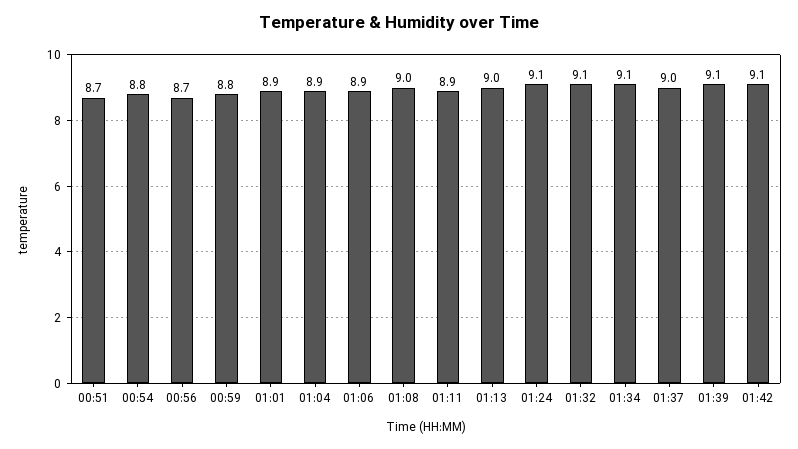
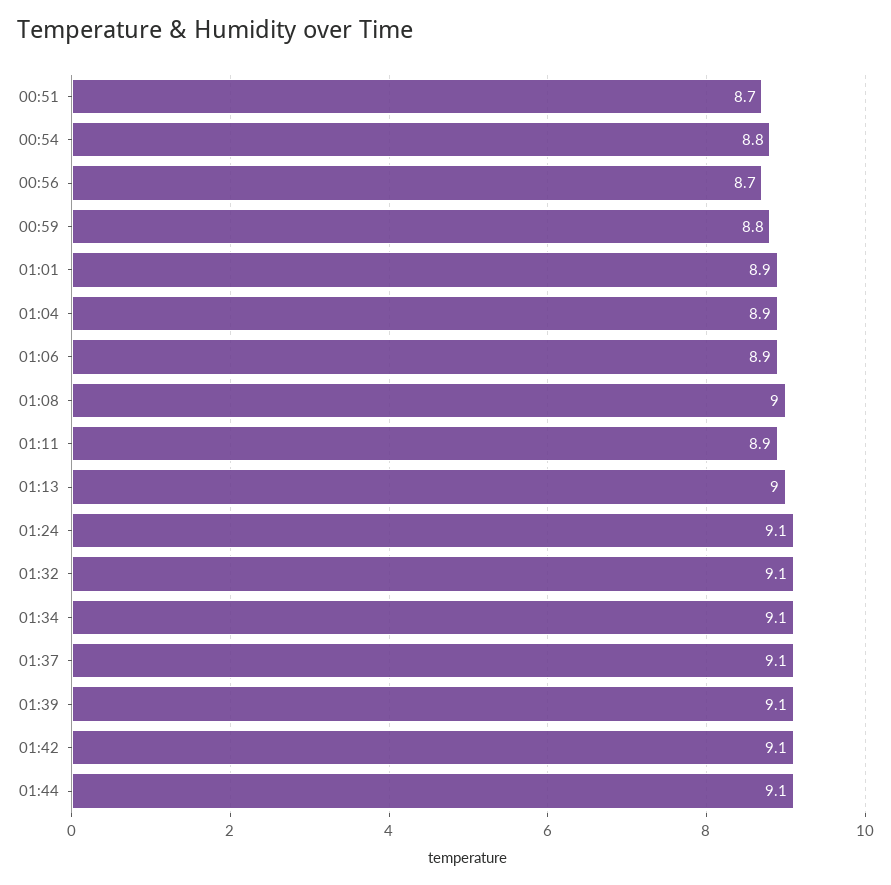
01:37: 9 -> 9.1
01:44: none -> 9.1

